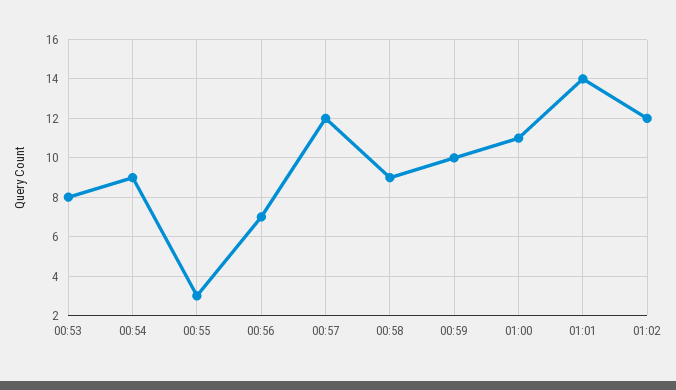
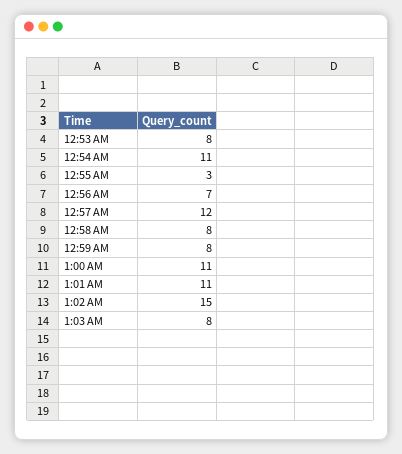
00:54: 9 -> 11
00:58: 9 -> 8
00:59: 10 -> 8
01:01: 14 -> 11
01:02: 12 -> 15
1:03 AM: none -> 8

